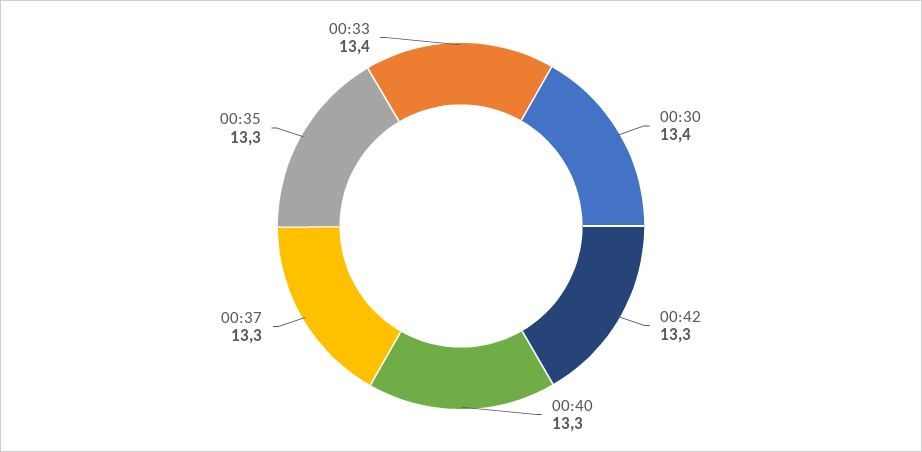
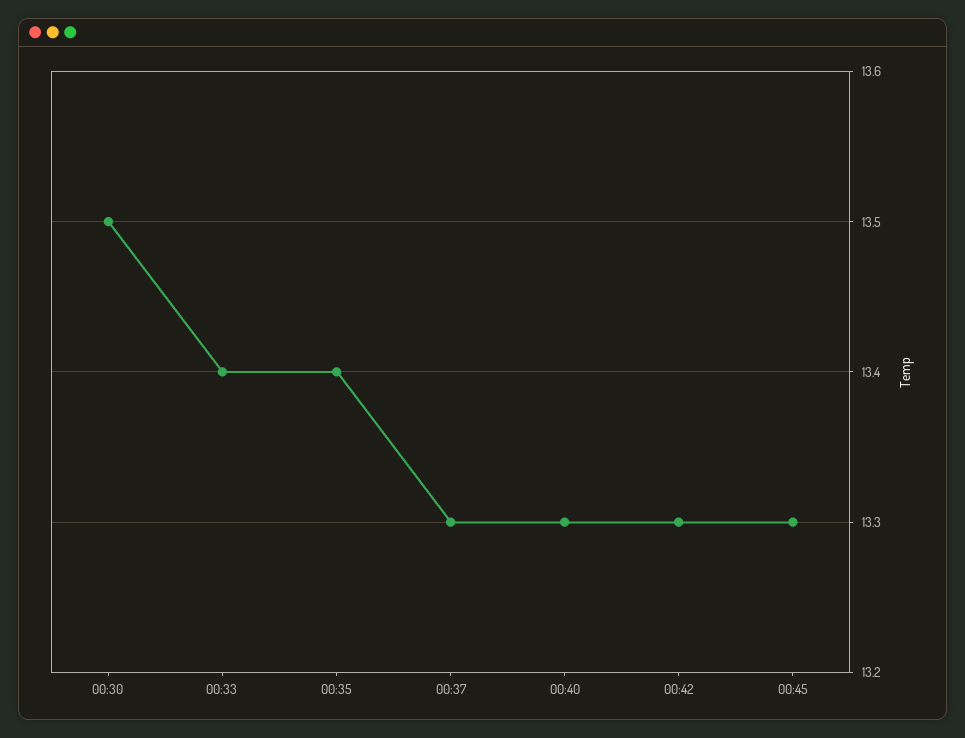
00:30: 13.4 -> 13.5
00:35: 13.3 -> 13.4
00:45: none -> 13.3

